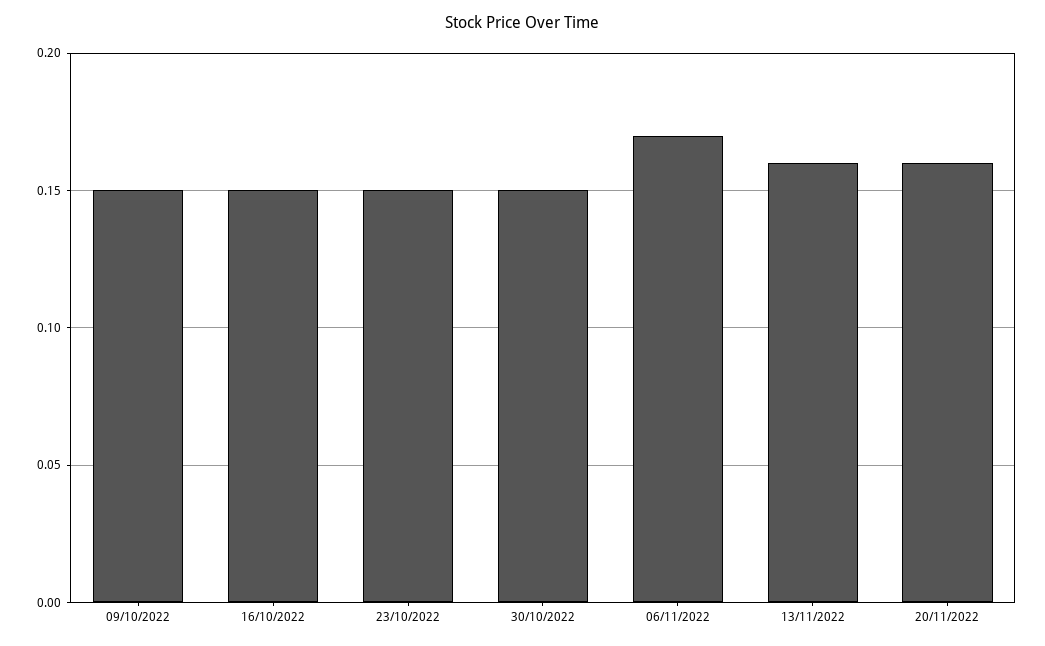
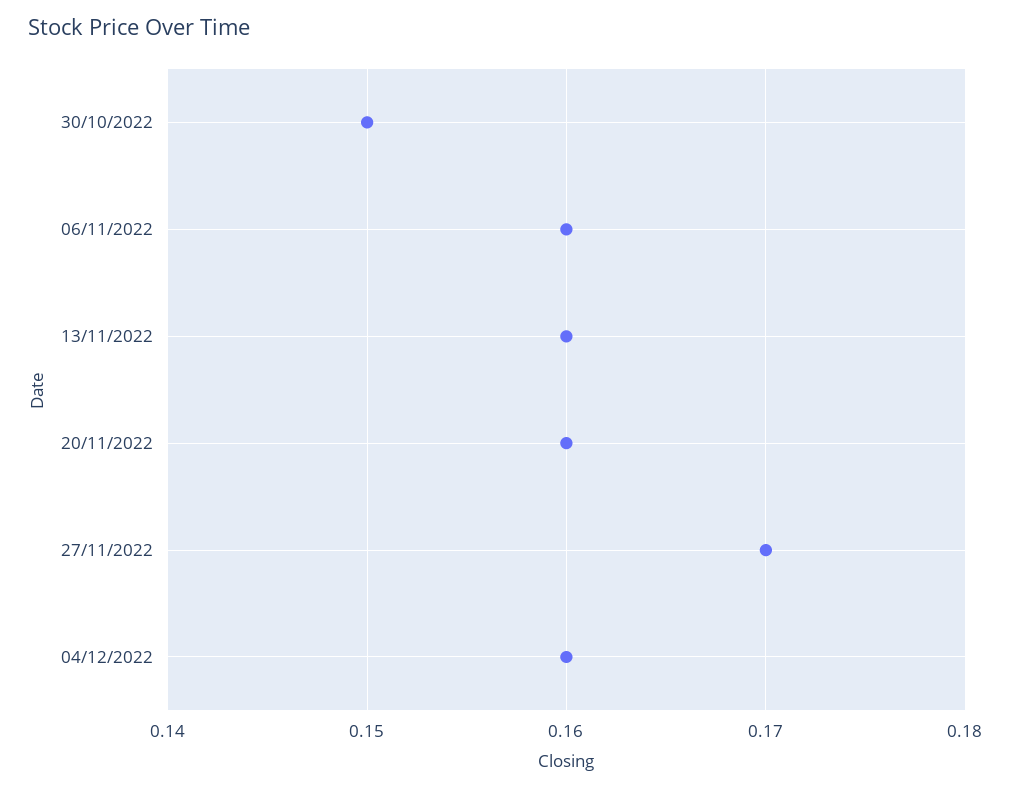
09/10/2022: 0.15 -> none
16/10/2022: 0.15 -> none
23/10/2022: 0.15 -> none
06/11/2022: 0.17 -> 0.16
27/11/2022: none -> 0.17
04/12/2022: none -> 0.16

